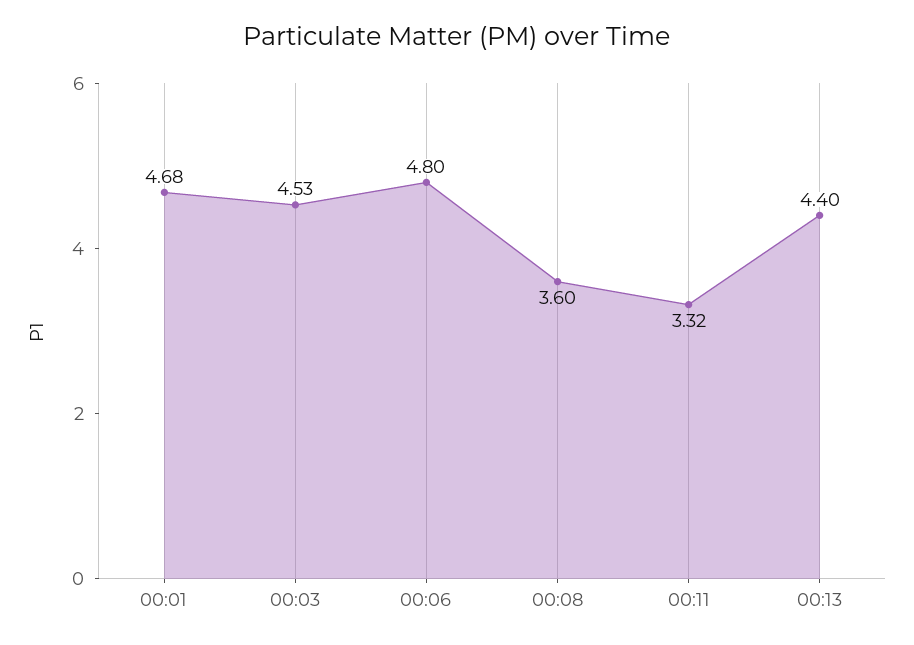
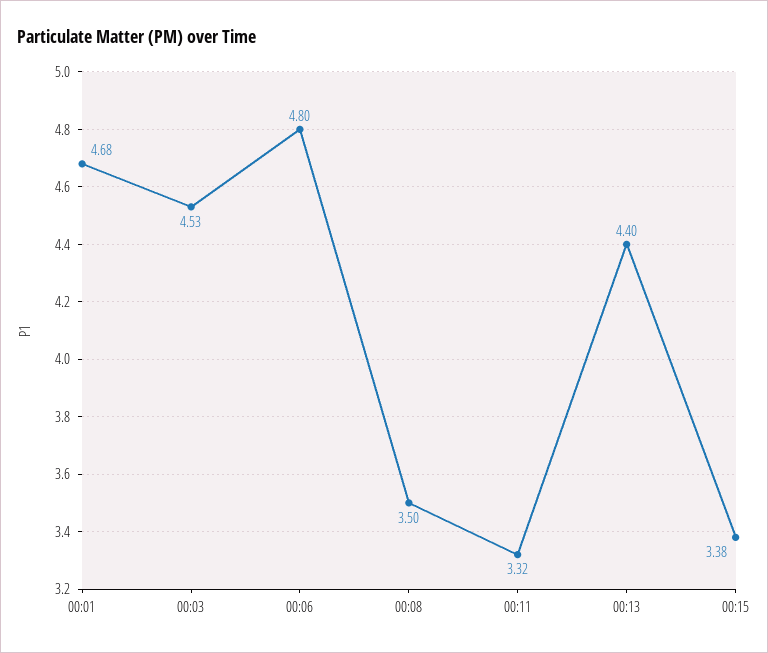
00:08: 3.6 -> 3.5
00:15: none -> 3.38

